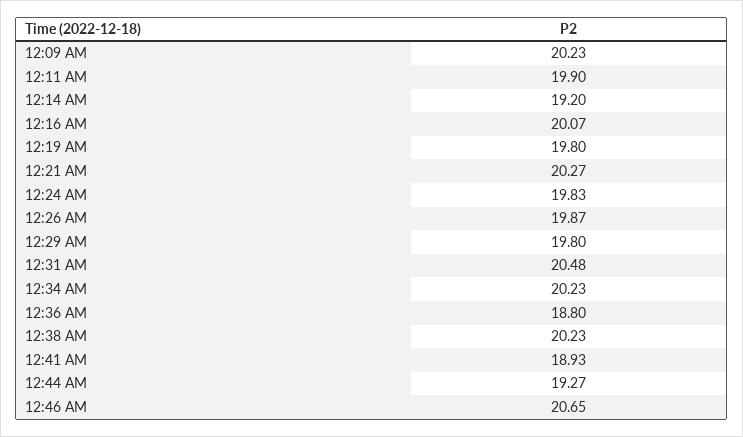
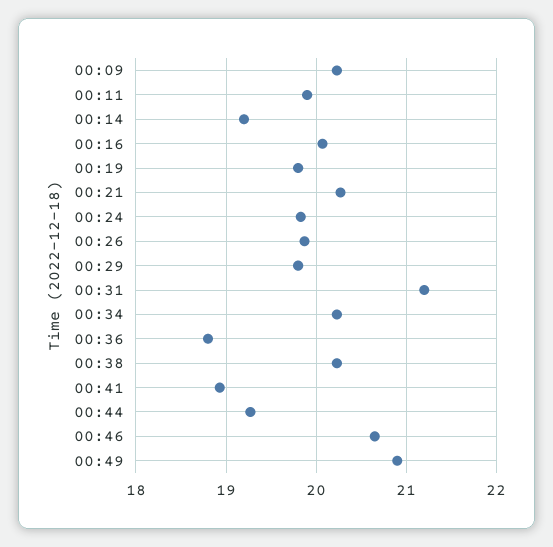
12:31 AM: 20.48 -> 21.2
00:49: none -> 20.9

